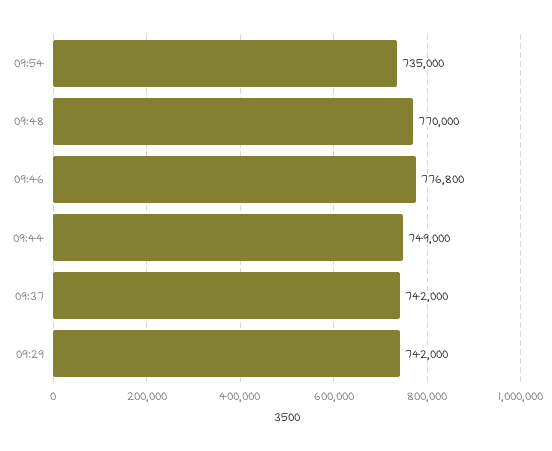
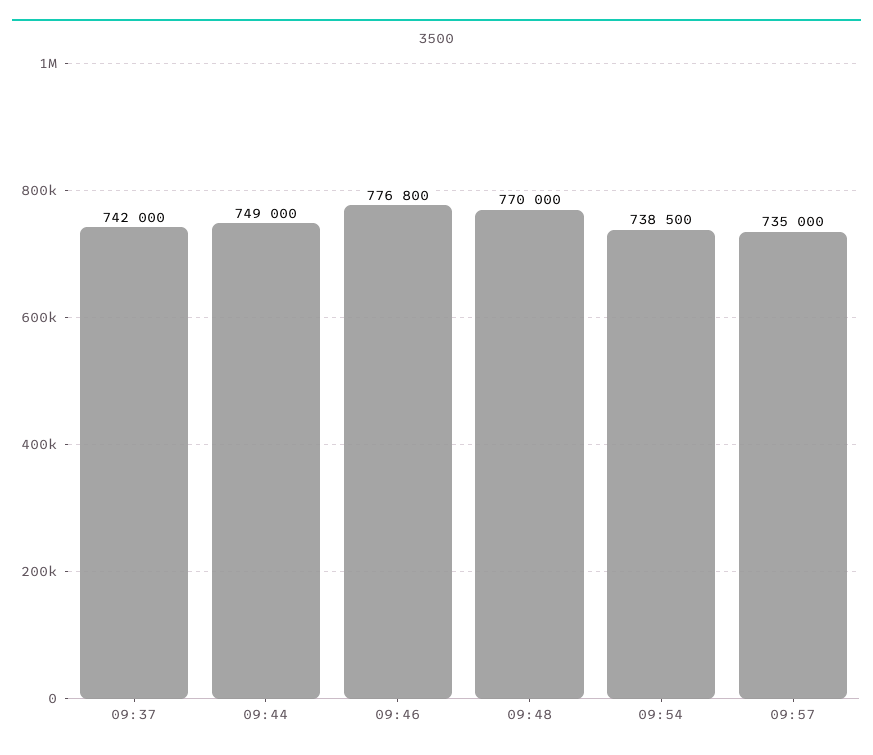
09:54: 735000 -> 738500
09:29: 742000 -> none
09:57: none -> 735000

